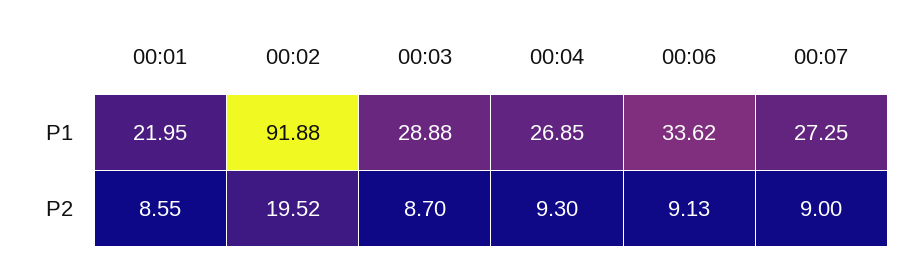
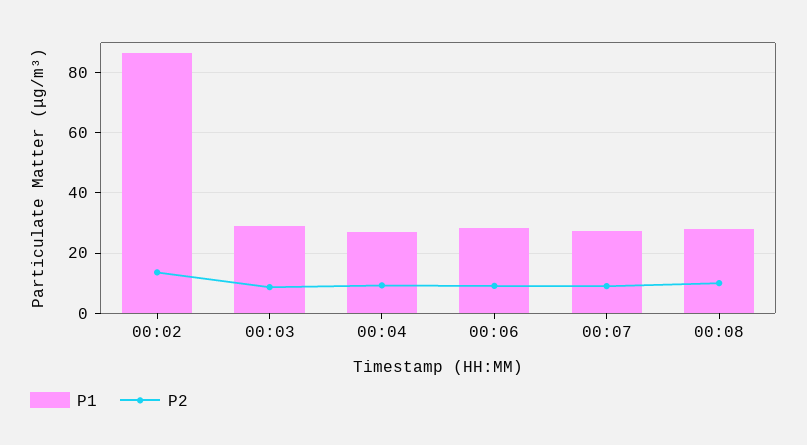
P1, 00:01: 21.95 -> none
P1, 00:02: 91.88 -> 86
P1, 00:06: 33.62 -> 28
P2, 00:01: 8.55 -> none
P2, 00:02: 19.52 -> 14
P1, 00:08: none -> 28
P2, 00:08: none -> 10

